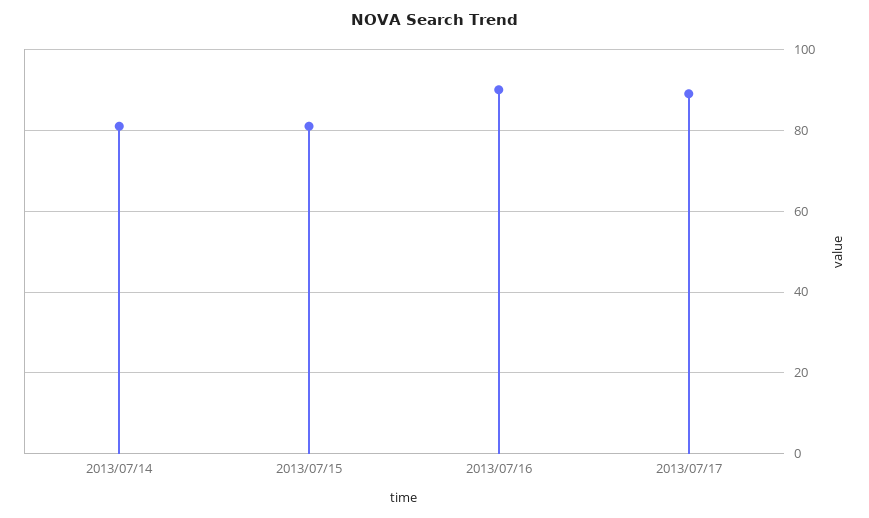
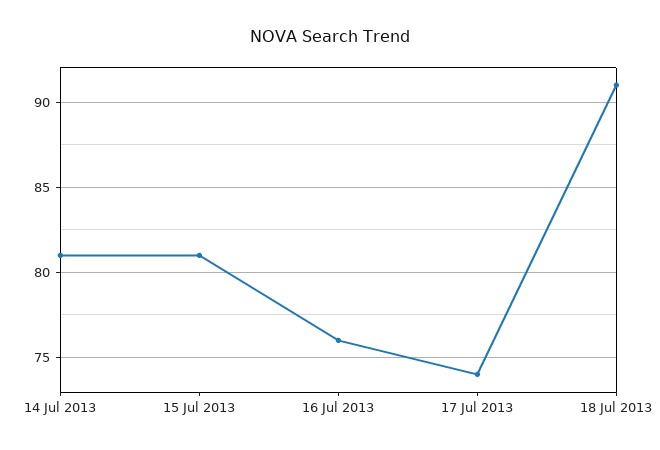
2013/07/16: 90 -> 76
2013/07/17: 90 -> 74
18 Jul 2013: none -> 91

